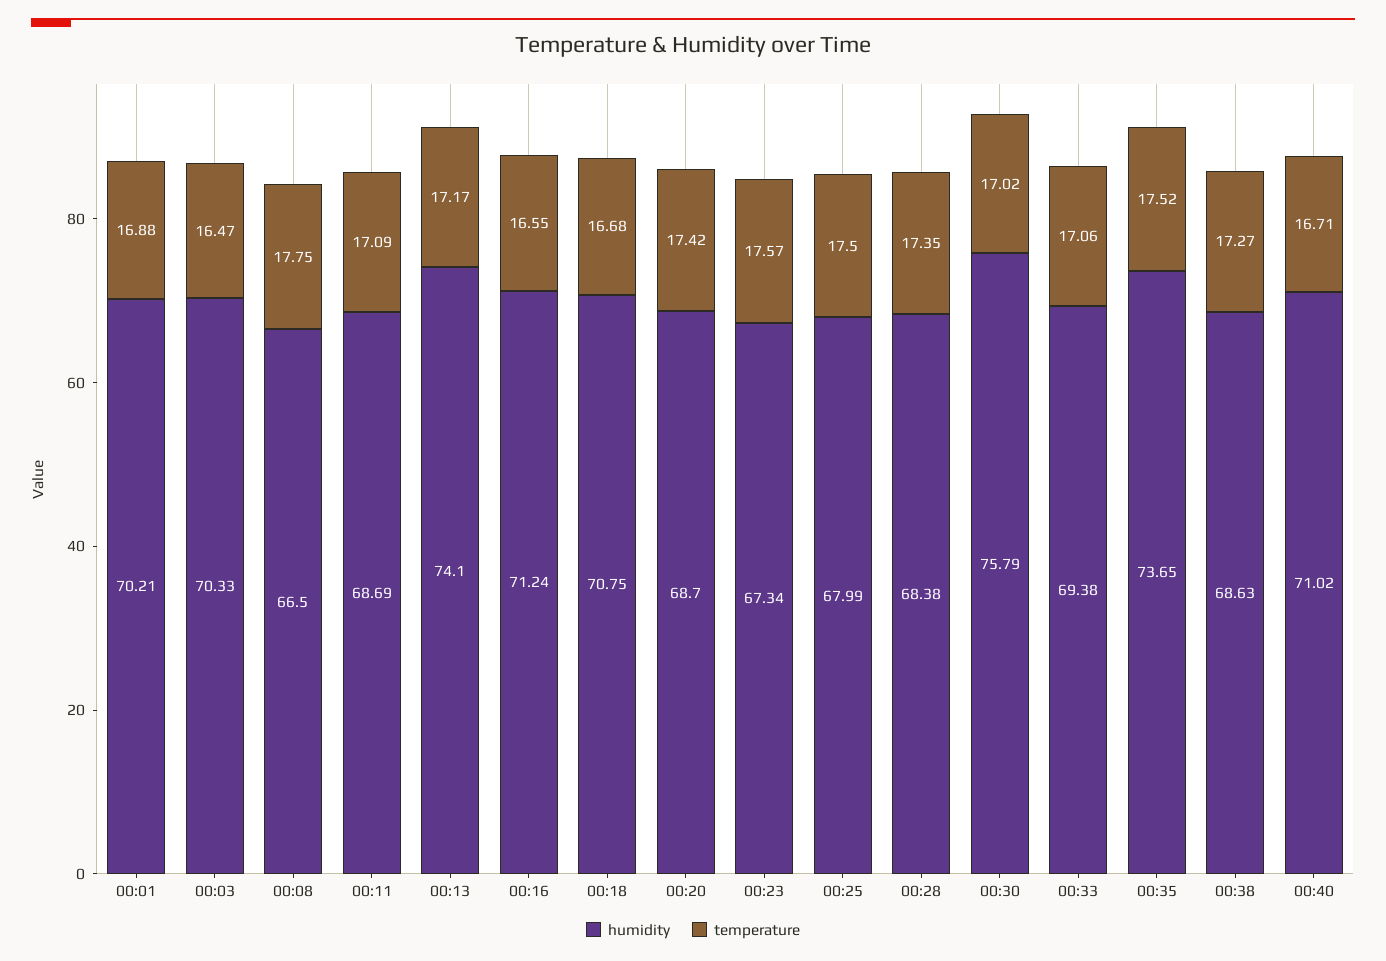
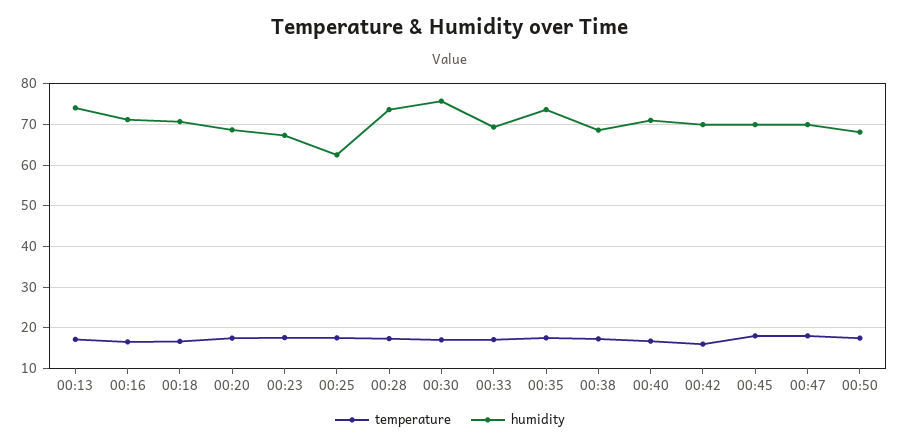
humidity, 00:01: 70.21 -> none
temperature, 00:01: 16.88 -> none
humidity, 00:03: 70.33 -> none
temperature, 00:03: 16.47 -> none
humidity, 00:08: 66.5 -> none
temperature, 00:08: 17.75 -> none
humidity, 00:11: 68.69 -> none
temperature, 00:11: 17.09 -> none
humidity, 00:25: 67.99 -> 62
humidity, 00:28: 68.38 -> 74
temperature, 00:42: none -> 16
humidity, 00:42: none -> 70
temperature, 00:45: none -> 18
humidity, 00:45: none -> 70
temperature, 00:47: none -> 18
humidity, 00:47: none -> 70
temperature, 00:50: none -> 18
humidity, 00:50: none -> 68

